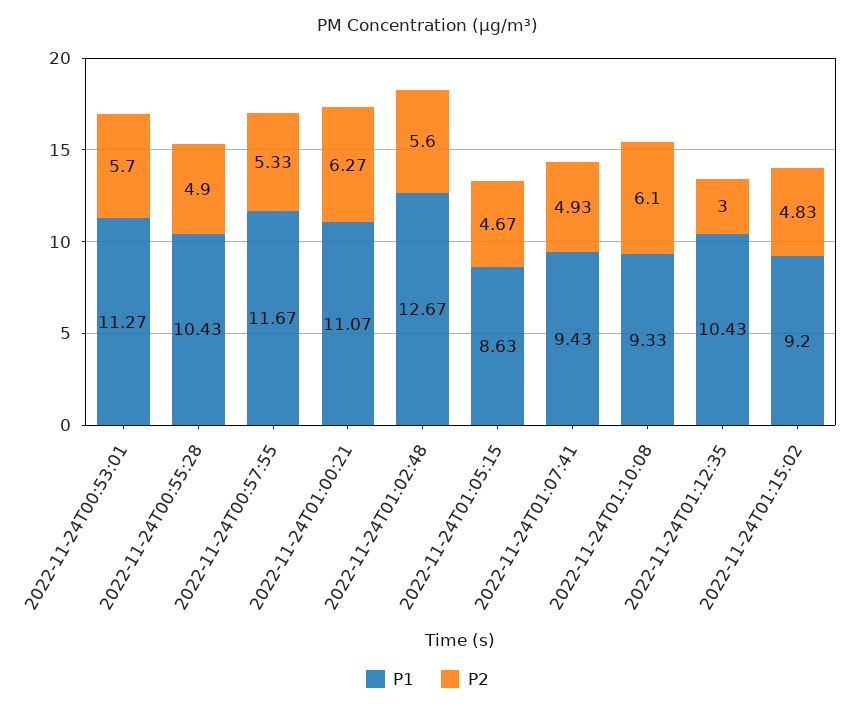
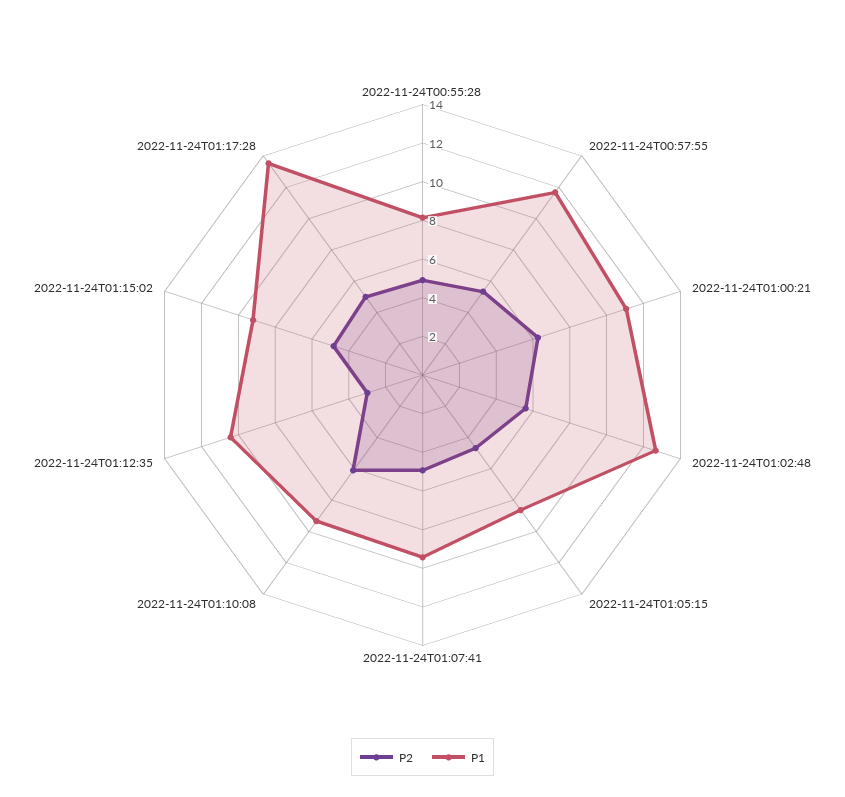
P1, 2022-11-24T00:53:01: 11.27 -> none
P2, 2022-11-24T00:53:01: 5.7 -> none
P1, 2022-11-24T00:55:28: 10.43 -> 8
P2, 2022-11-24T01:17:28: none -> 5
P1, 2022-11-24T01:17:28: none -> 13.5

